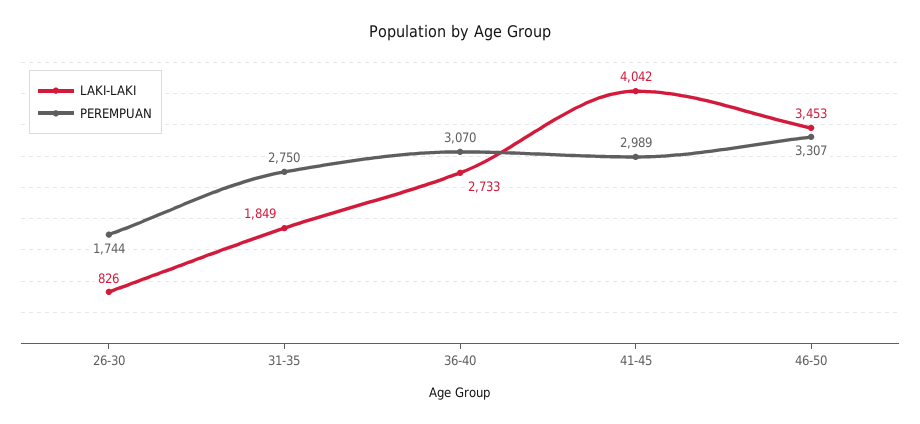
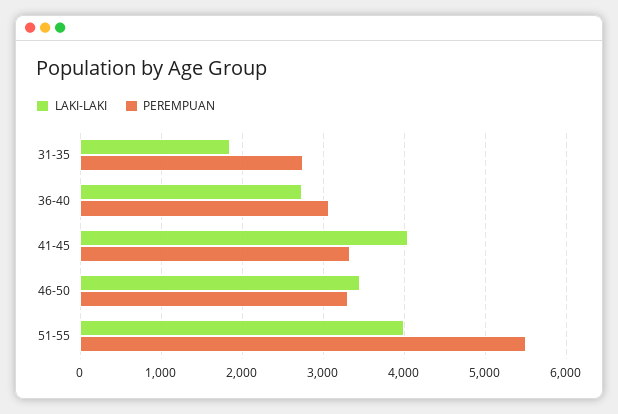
LAKI-LAKI, 26-30: 826 -> none
PEREMPUAN, 26-30: 1744 -> none
PEREMPUAN, 41-45: 2989 -> 3300
LAKI-LAKI, 51-55: none -> 4000
PEREMPUAN, 51-55: none -> 5500

